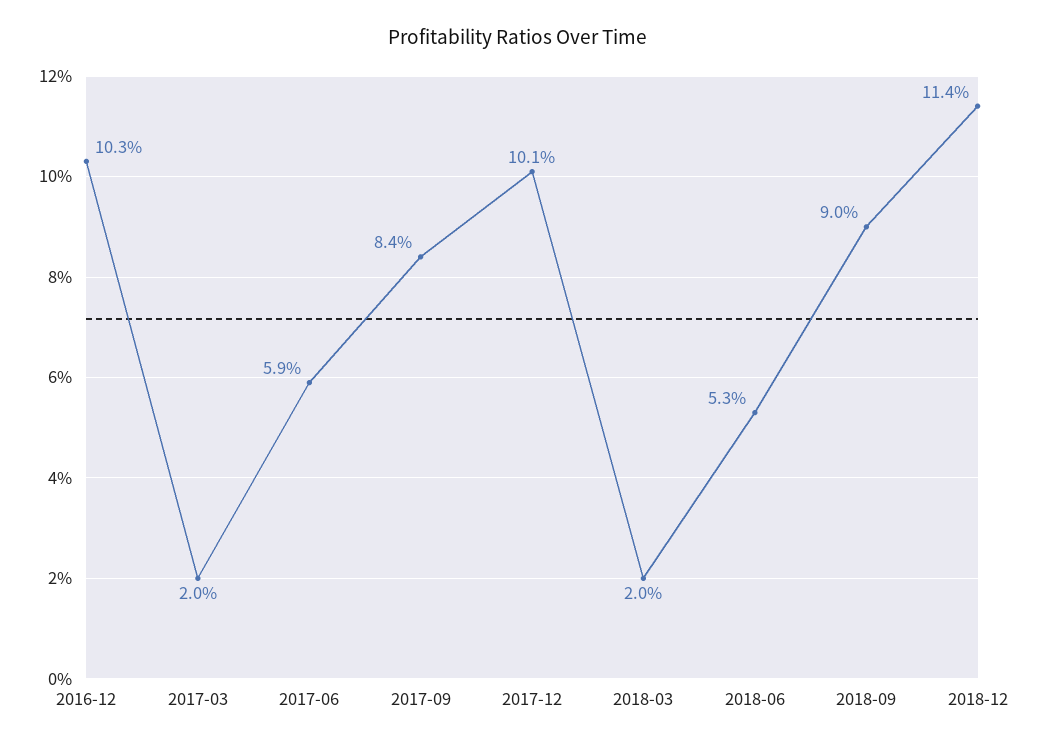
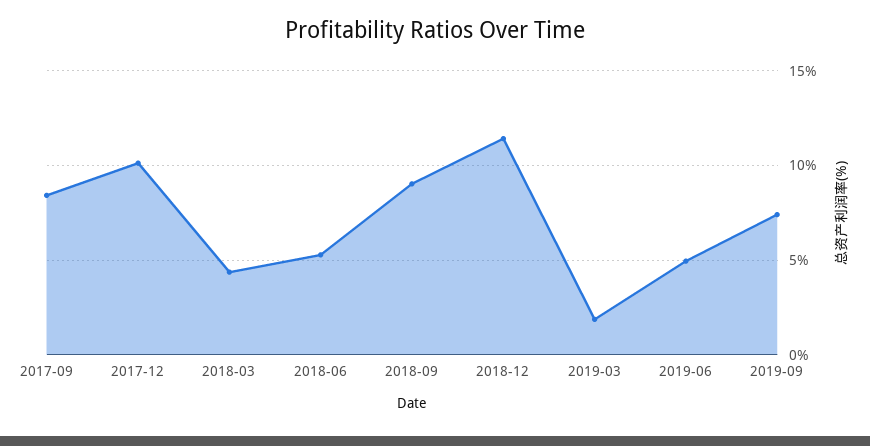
2016-12: 10.3 -> none
2017-03: 2 -> none
2017-06: 5.9 -> none
2018-03: 2 -> 4.5
2019-03: none -> 2
2019-06: none -> 5
2019-09: none -> 7.5

